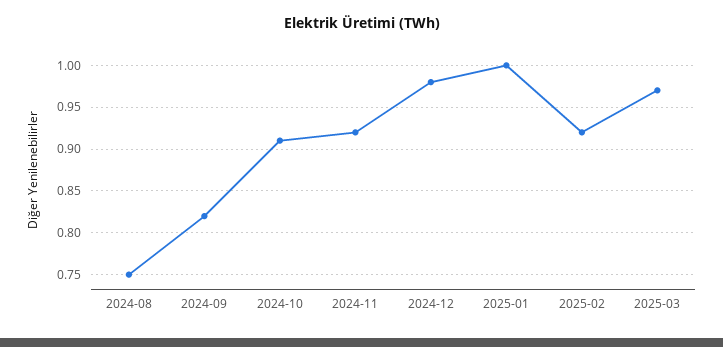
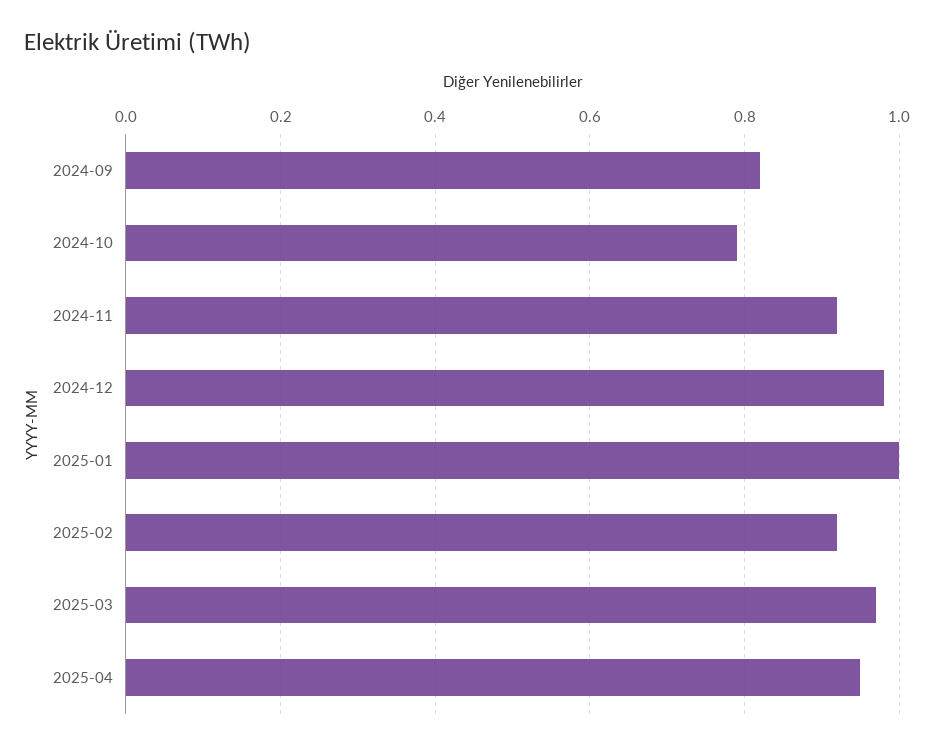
2024-08: 0.75 -> none
2024-10: 0.91 -> 0.8
2025-04: none -> 0.95

